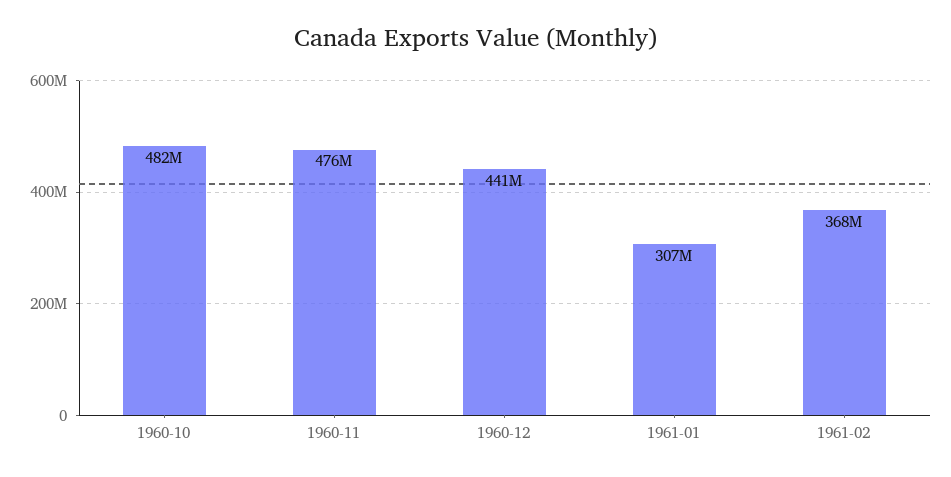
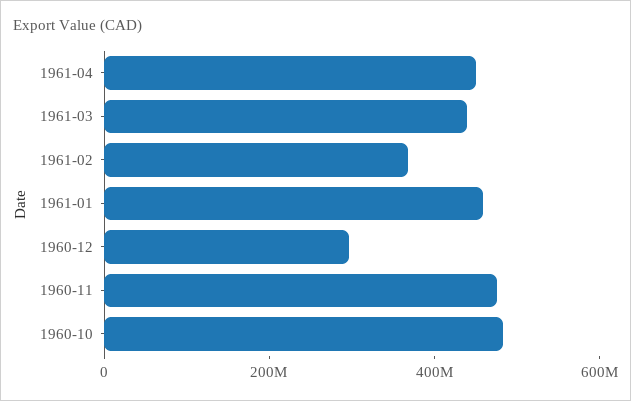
1960-12: 441000000 -> 300000000
1961-01: 307000000 -> 450000000
1961-04: none -> 450000000
1961-03: none -> 450000000

